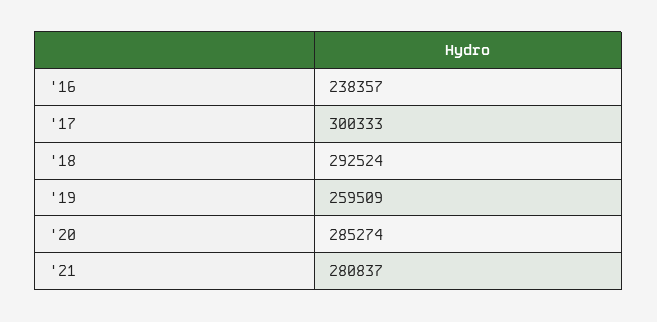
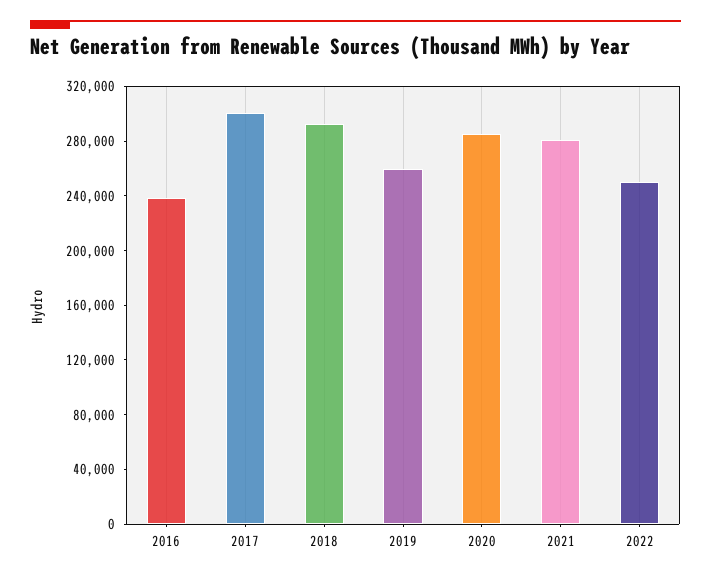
2022: none -> 250000

